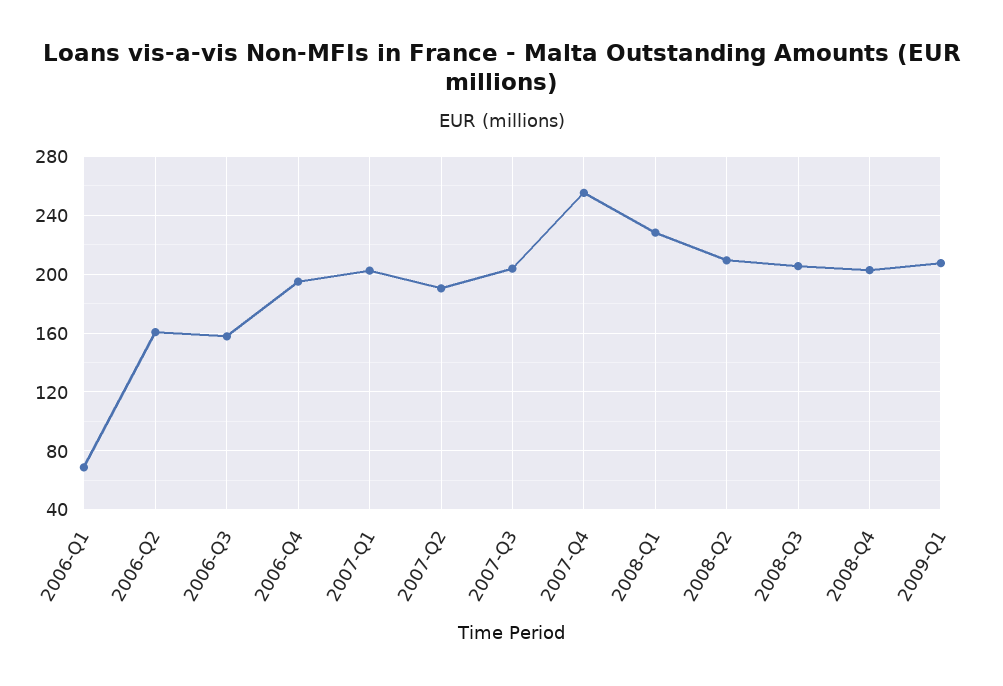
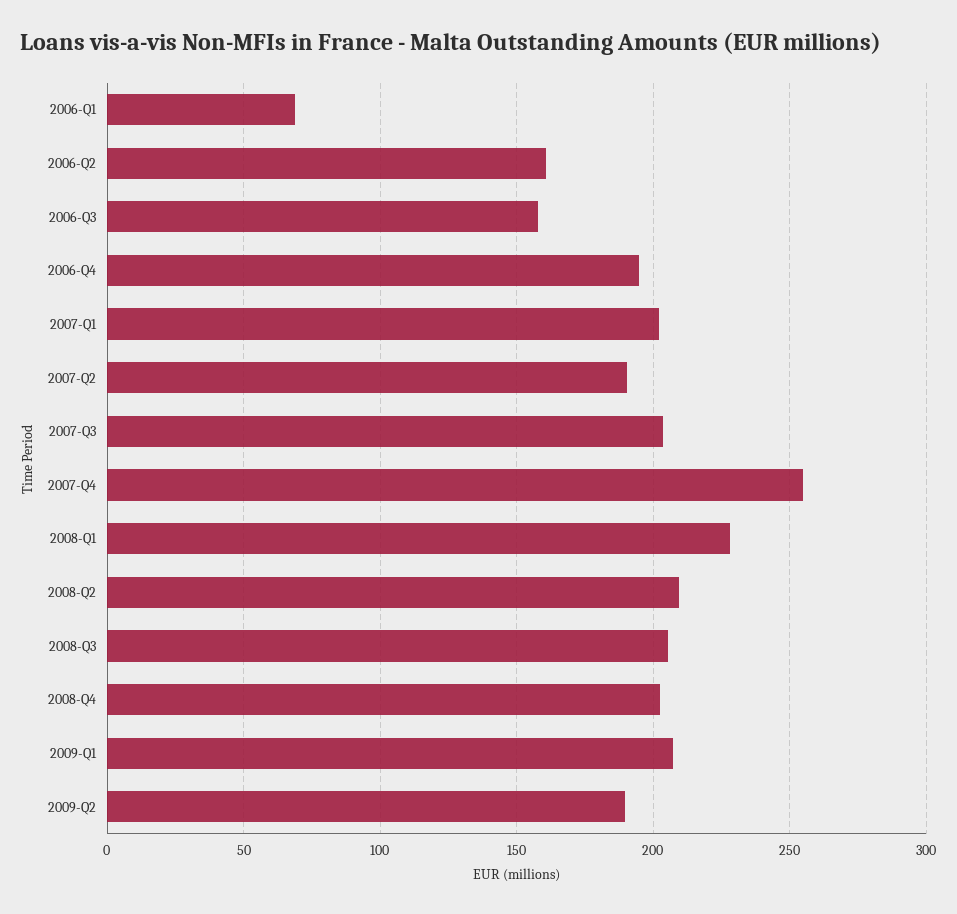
2009-Q2: none -> 190

